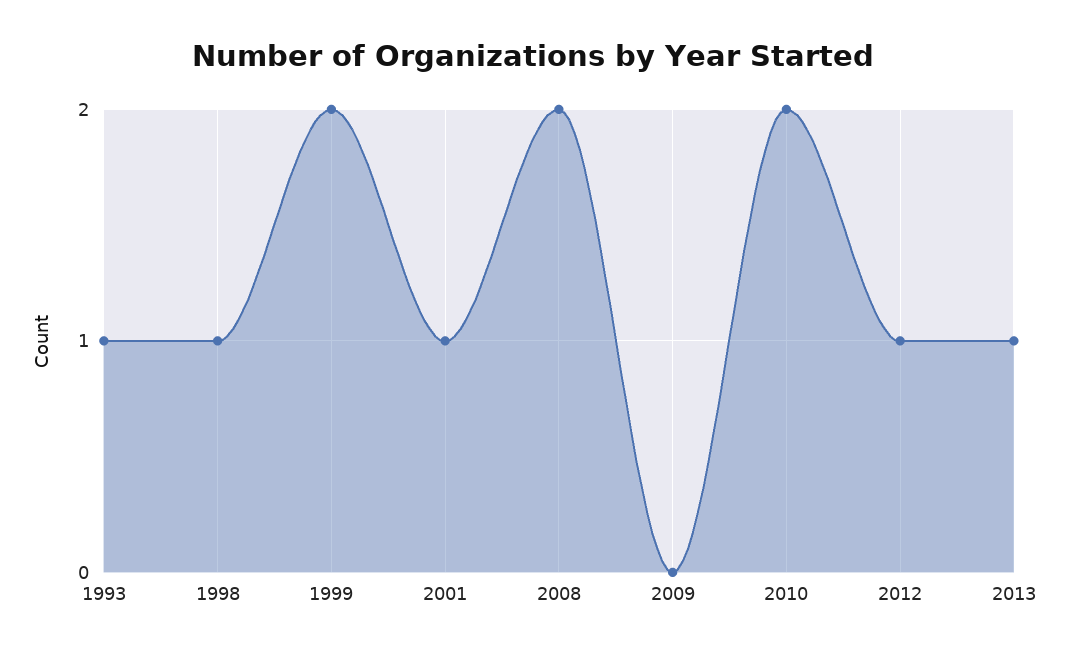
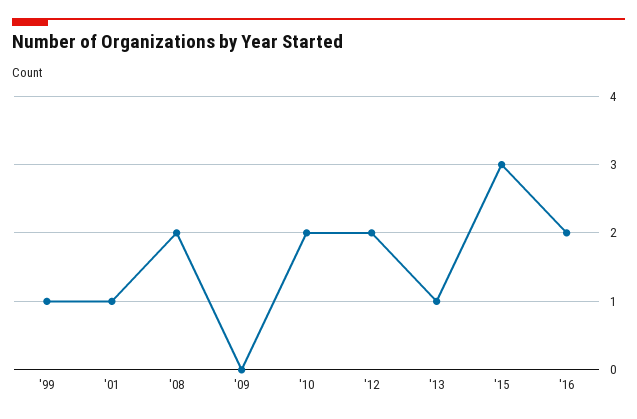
1993: 1 -> none
1998: 1 -> none
1999: 2 -> 1
2012: 1 -> 2
'15: none -> 3
'16: none -> 2

